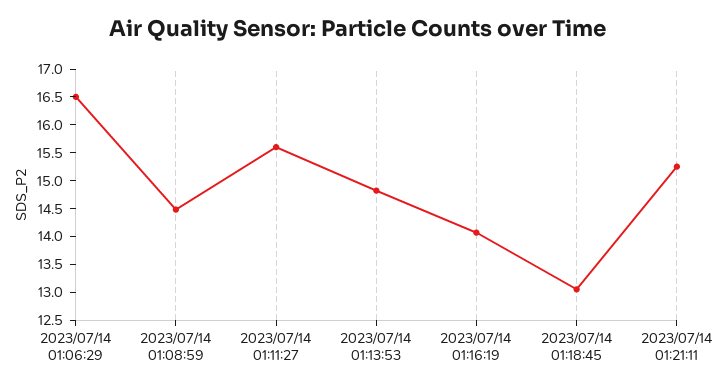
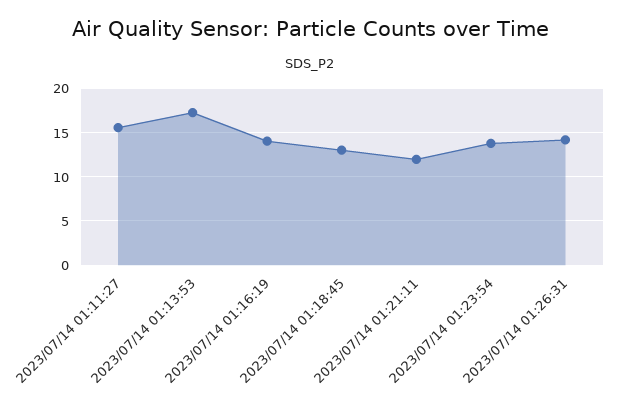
2023/07/14 01:06:29: 16.5 -> none
2023/07/14 01:08:59: 14.5 -> none
2023/07/14 01:13:53: 14.75 -> 17
2023/07/14 01:21:11: 15.25 -> 12
2023/07/14 01:23:54: none -> 14
2023/07/14 01:26:31: none -> 14

